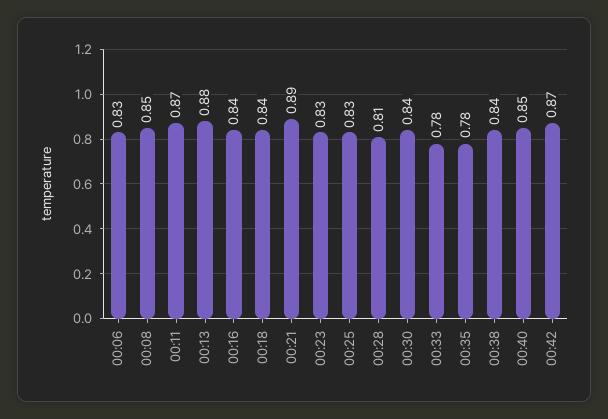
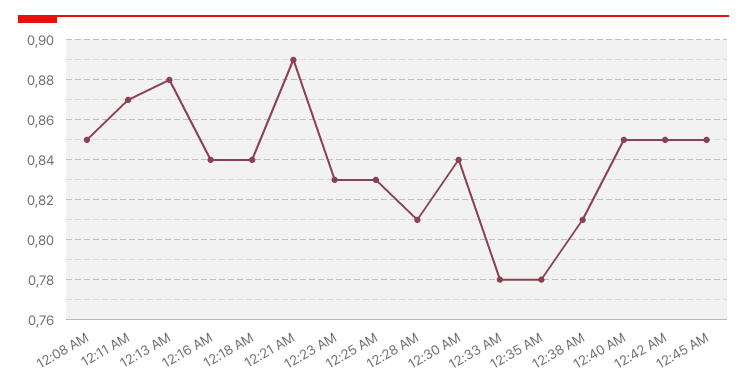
00:06: 0.83 -> none
00:38: 0.84 -> 0.81
00:42: 0.87 -> 0.85
12:45 AM: none -> 0.85

